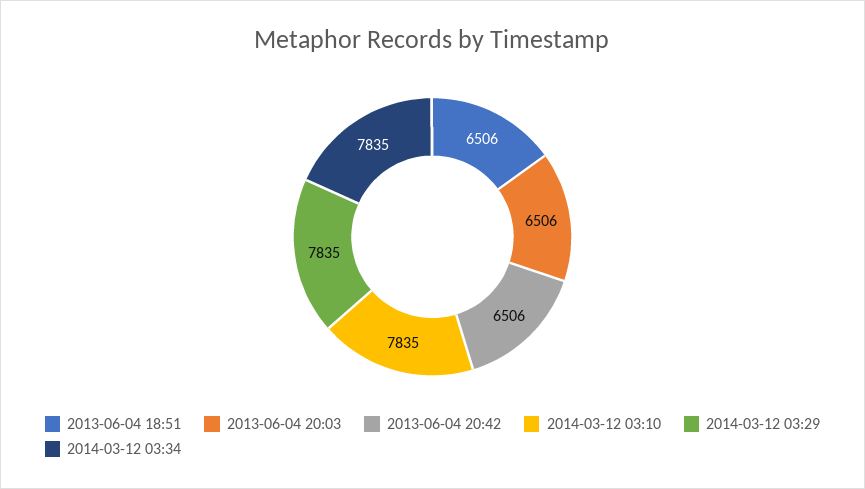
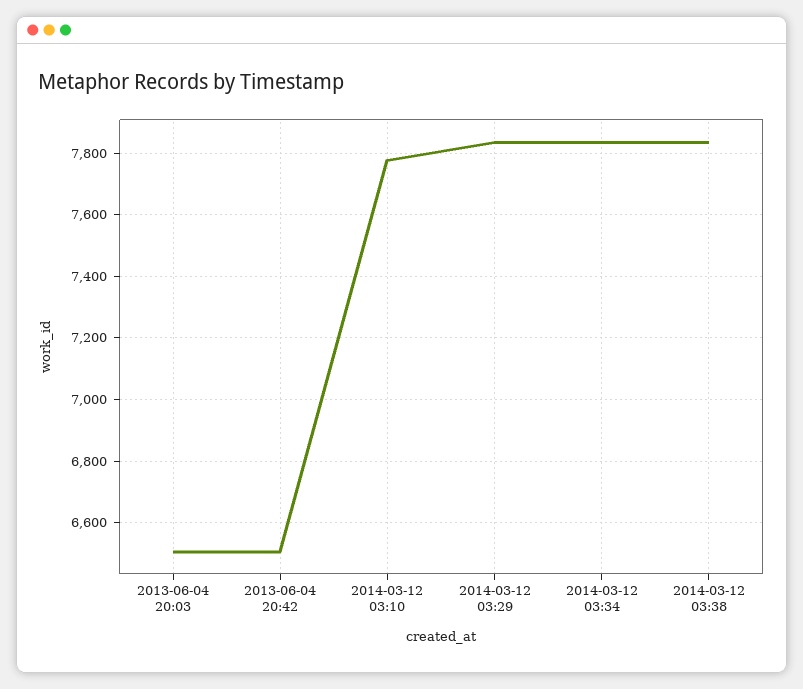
2013-06-04 18:51: 6506 -> none
2014-03-12 03:10: 7835 -> 7780
2014-03-12 03:38: none -> 7840

